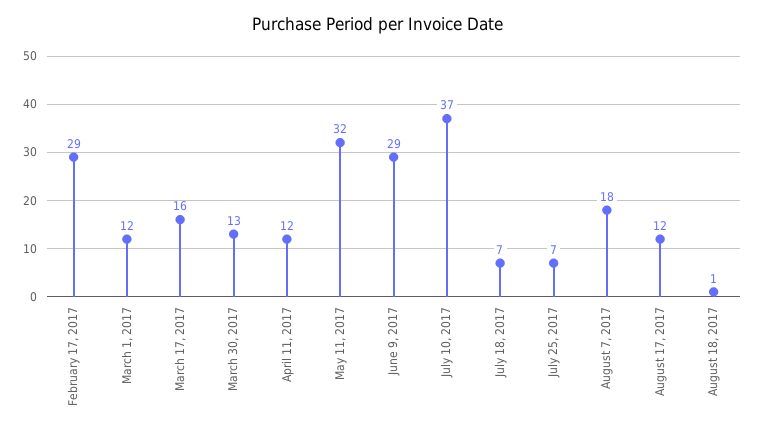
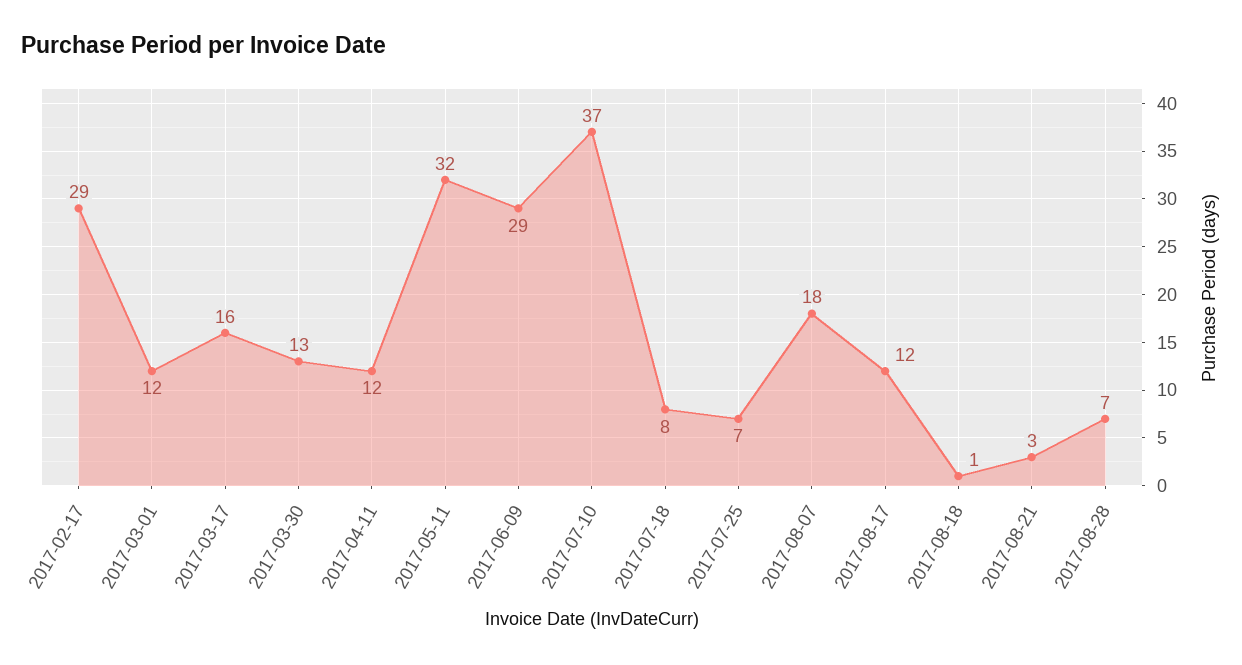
July 18, 2017: 7 -> 8
2017-08-21: none -> 3
2017-08-28: none -> 7

